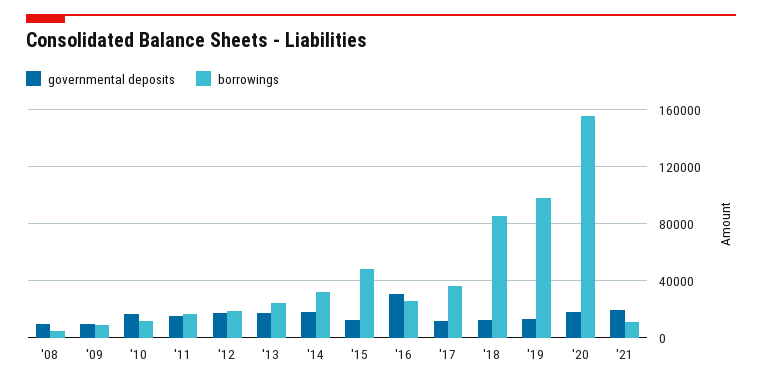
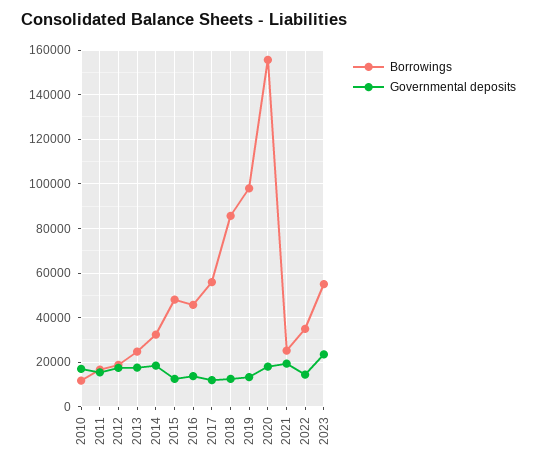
governmental deposits, '08: 10000 -> none
borrowings, '08: 5000 -> none
governmental deposits, '09: 10000 -> none
borrowings, '09: 10000 -> none
governmental deposits, '16: 30000 -> 15000
borrowings, '16: 25000 -> 45000
borrowings, '17: 35000 -> 55000
borrowings, '21: 10000 -> 25000
borrowings, 2022: none -> 35000
governmental deposits, 2022: none -> 15000
borrowings, 2023: none -> 55000
governmental deposits, 2023: none -> 25000

